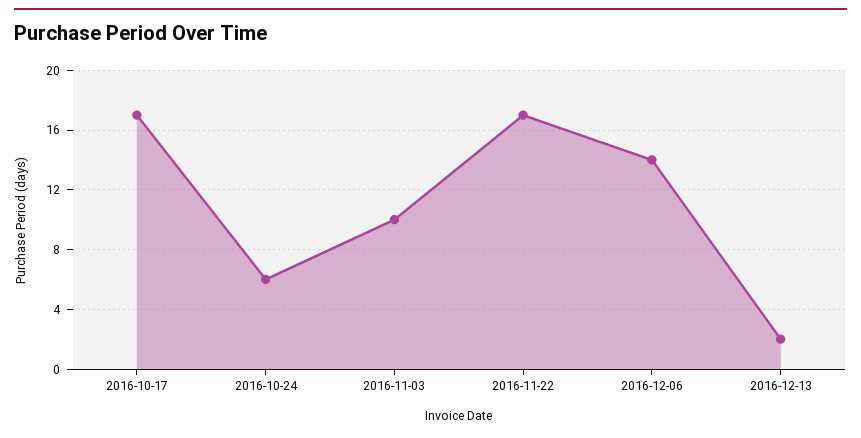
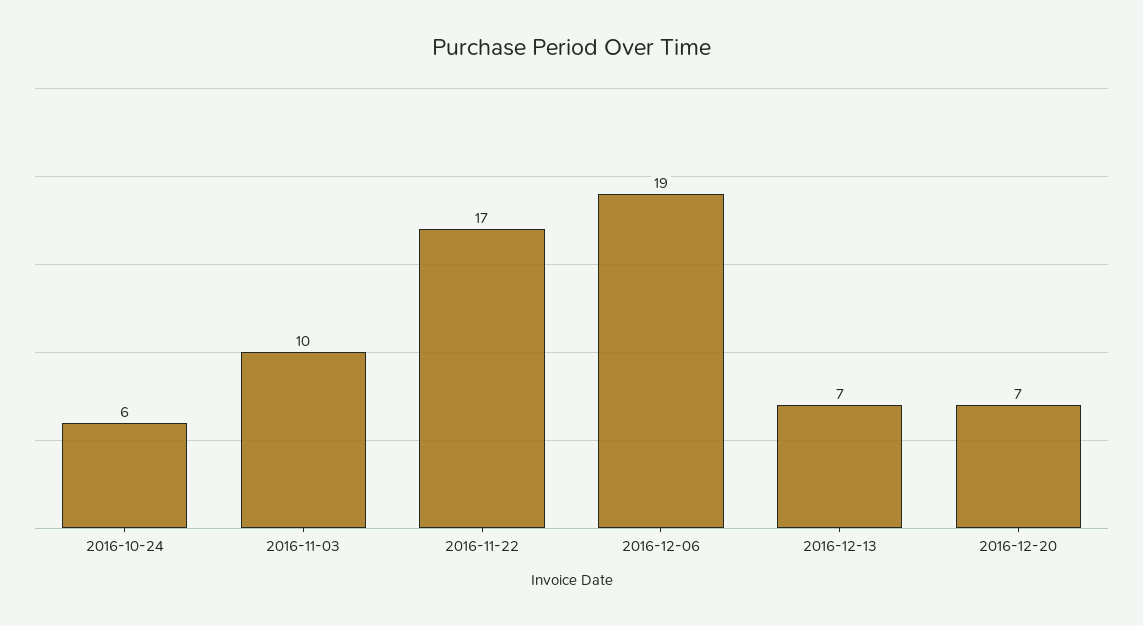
2016-10-17: 17 -> none
2016-12-06: 14 -> 19
2016-12-13: 2 -> 7
2016-12-20: none -> 7

